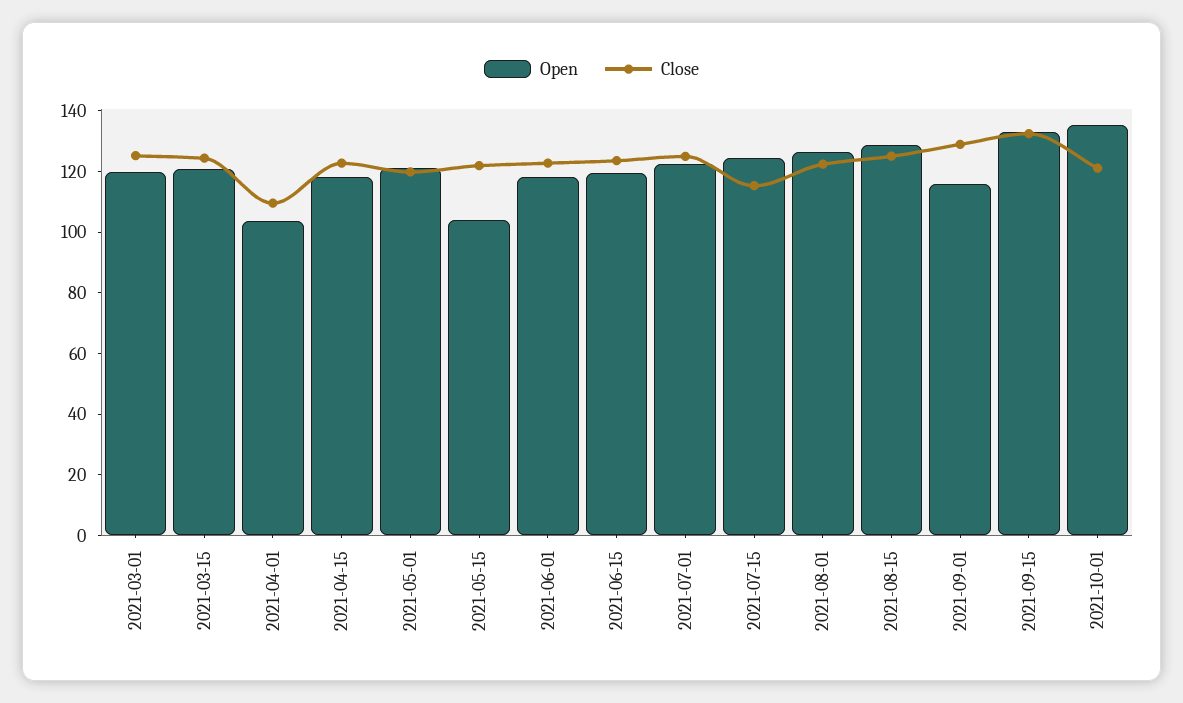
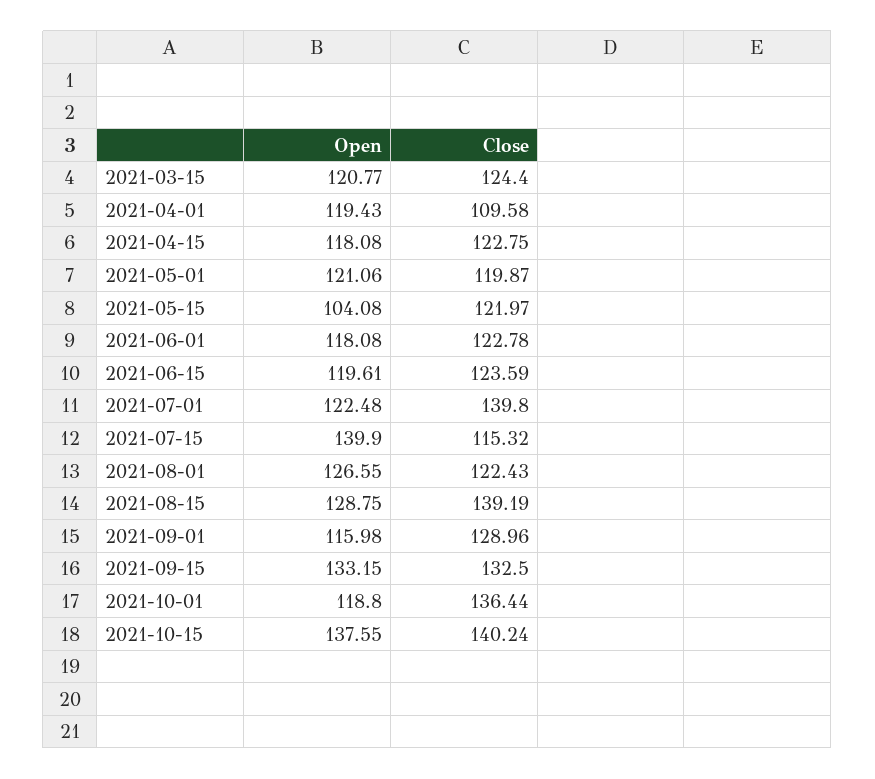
Open, 2021-03-01: 120 -> none
Close, 2021-03-01: 125 -> none
Open, 2021-04-01: 105 -> 119.43
Close, 2021-07-01: 125 -> 139.8
Open, 2021-07-15: 125 -> 139.9
Close, 2021-08-15: 125 -> 139.19
Open, 2021-10-01: 135 -> 118.8
Close, 2021-10-01: 120 -> 136.44
Open, 2021-10-15: none -> 137.55
Close, 2021-10-15: none -> 140.24

